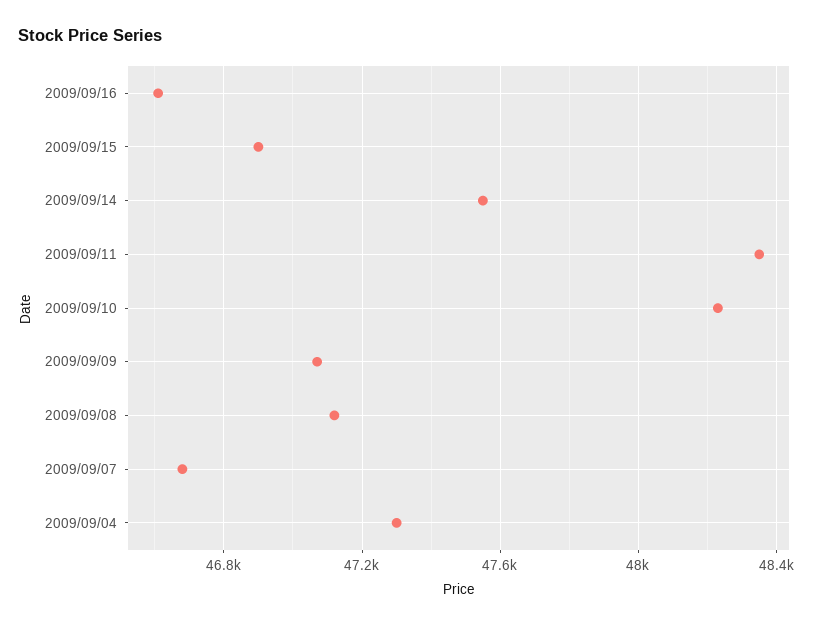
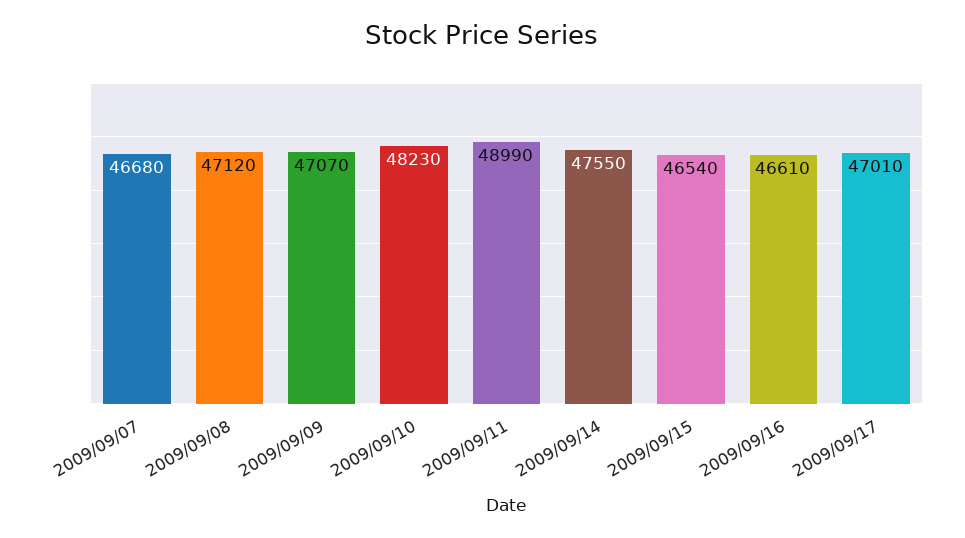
2009/09/15: 46900 -> 46540
2009/09/11: 48350 -> 48990
2009/09/04: 47300 -> none
2009/09/17: none -> 47010

